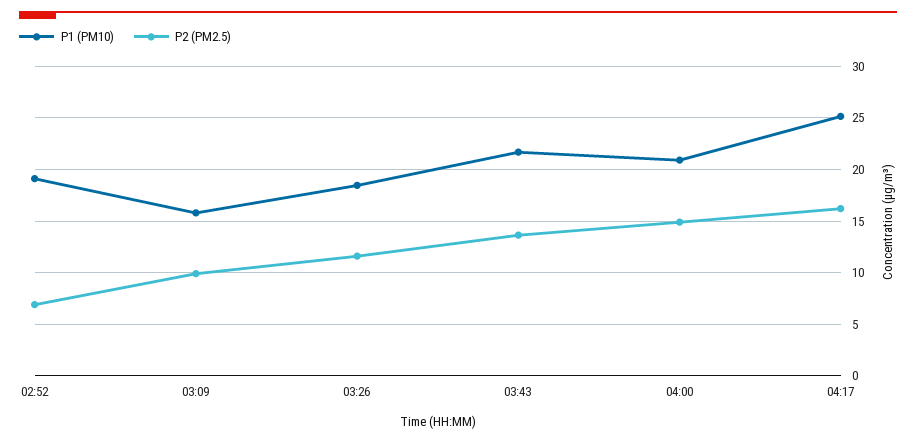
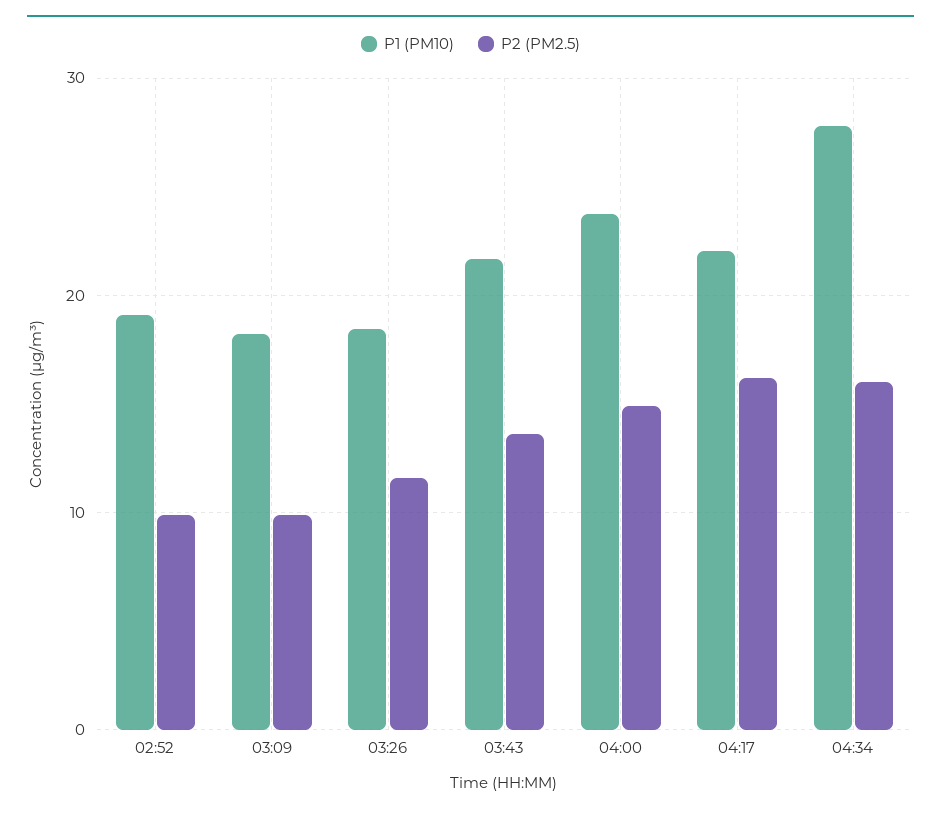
P2 (PM2.5), 02:52: 7 -> 10
P1 (PM10), 03:09: 16 -> 18
P1 (PM10), 04:00: 21 -> 24
P1 (PM10), 04:17: 25 -> 22
P1 (PM10), 04:34: none -> 28
P2 (PM2.5), 04:34: none -> 16

